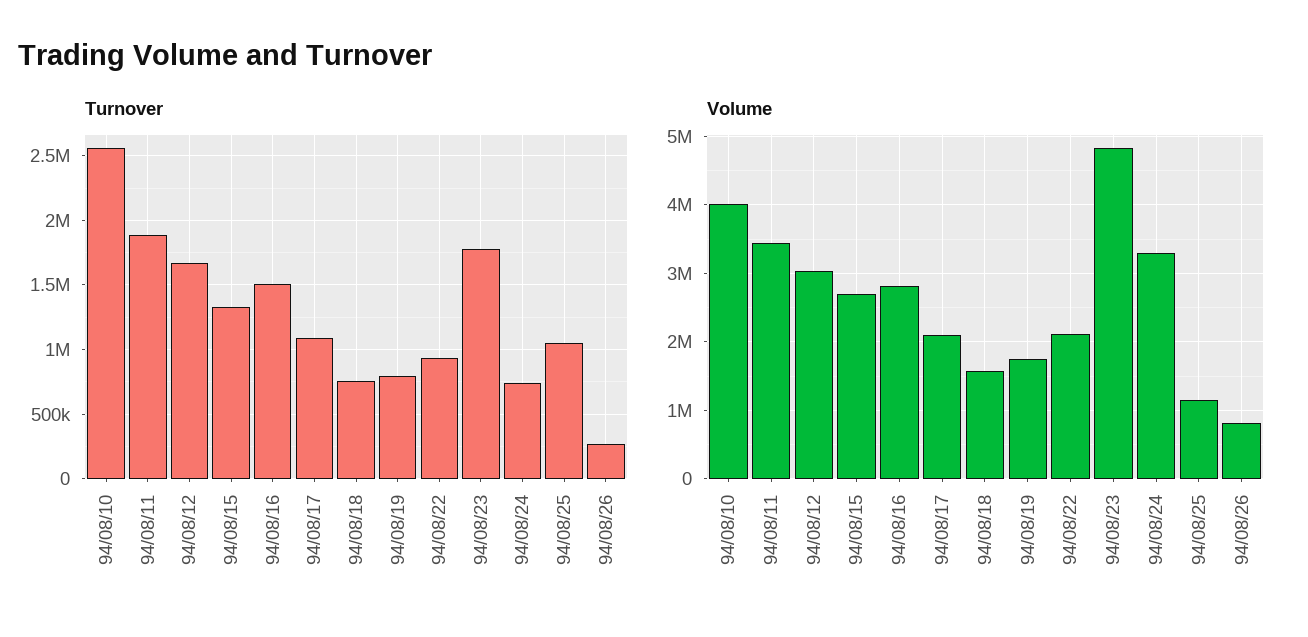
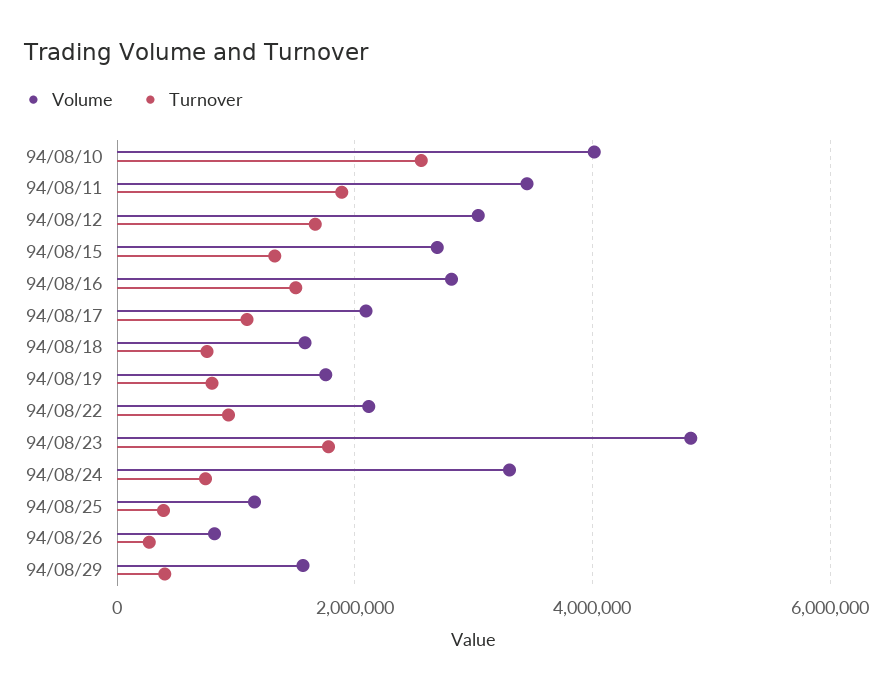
Turnover, 94/08/25: 1050000 -> 400000
Volume, 94/08/29: none -> 1600000
Turnover, 94/08/29: none -> 400000

